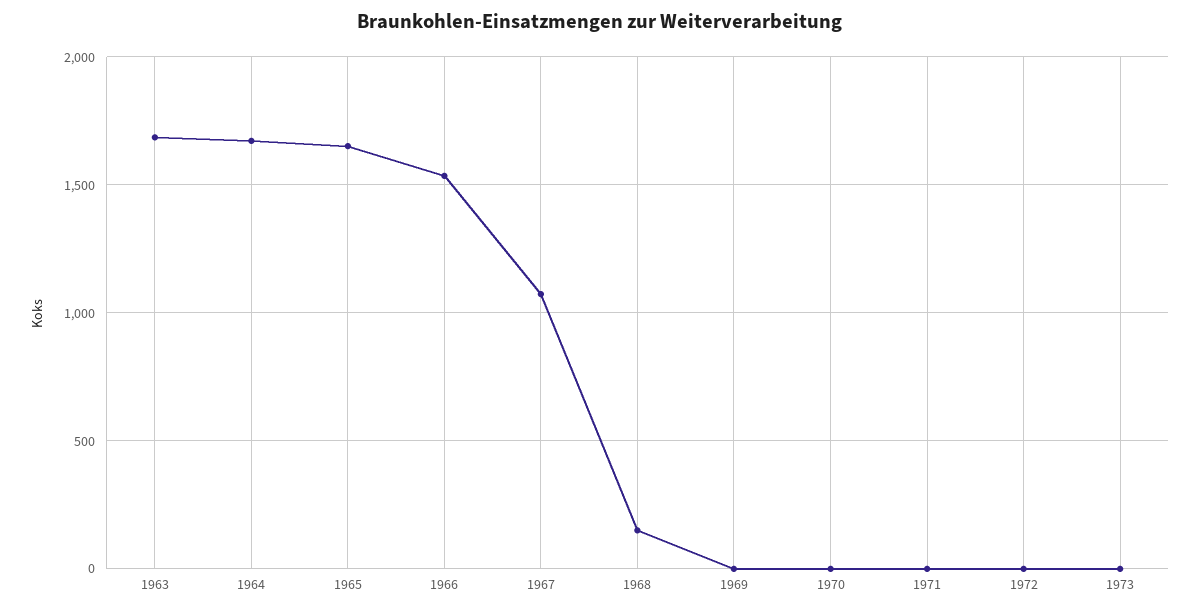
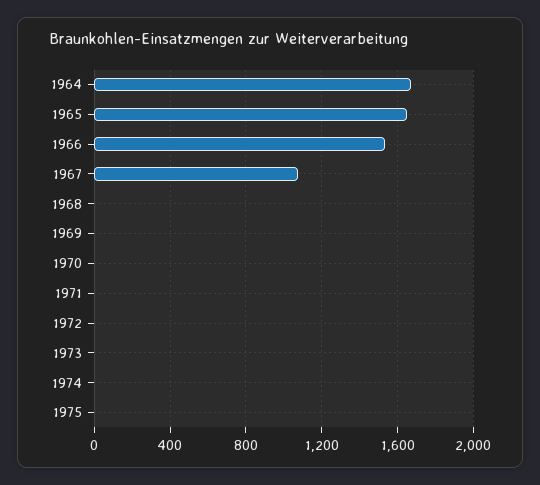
1963: 1700 -> none
1968: 150 -> 0
1974: none -> 0
1975: none -> 0

